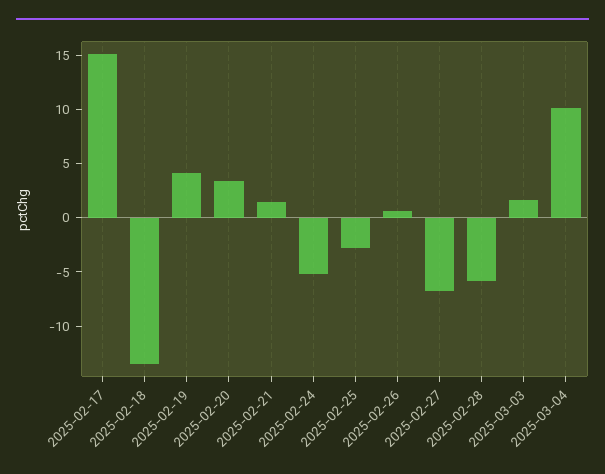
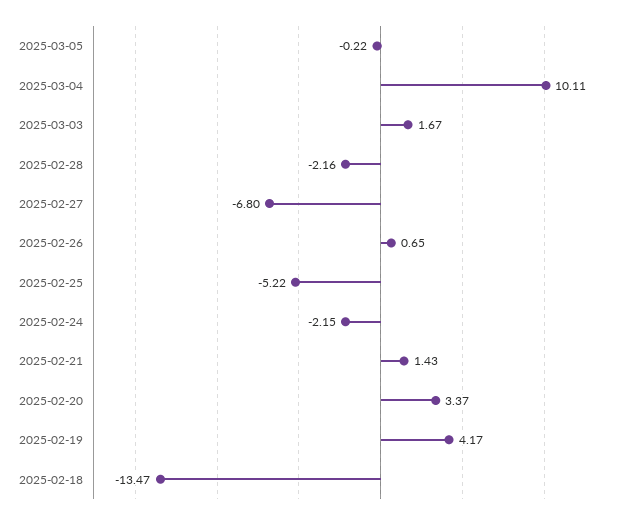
2025-02-17: 15 -> none
2025-02-24: -5 -> -2.15
2025-02-25: -3 -> -5.22
2025-02-28: -6 -> -2.16
2025-03-05: none -> -0.22

